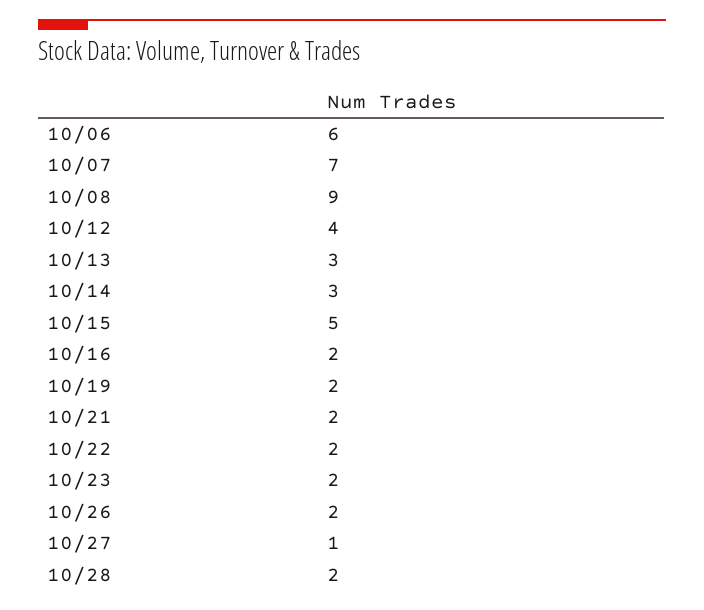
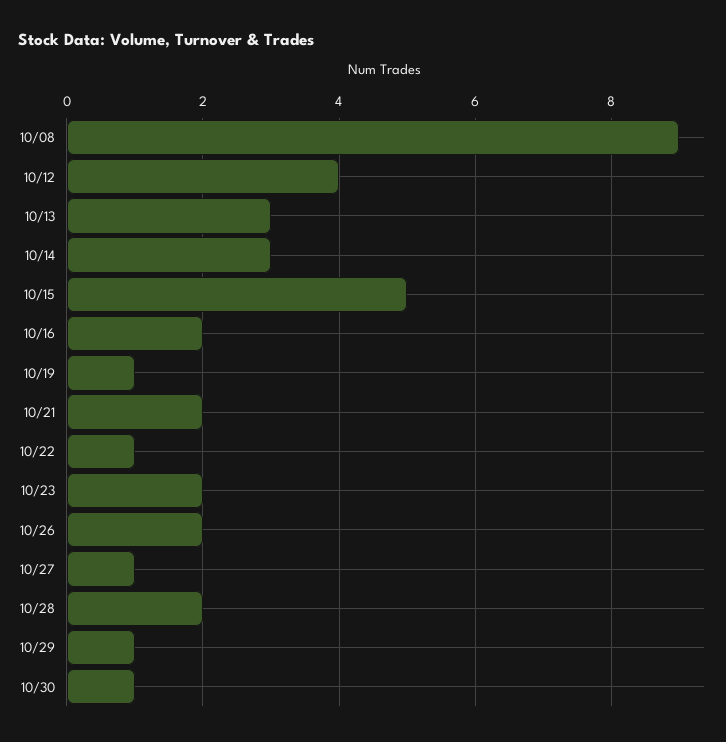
10/06: 6 -> none
10/07: 7 -> none
10/19: 2 -> 1
10/22: 2 -> 1
10/29: none -> 1
10/30: none -> 1

